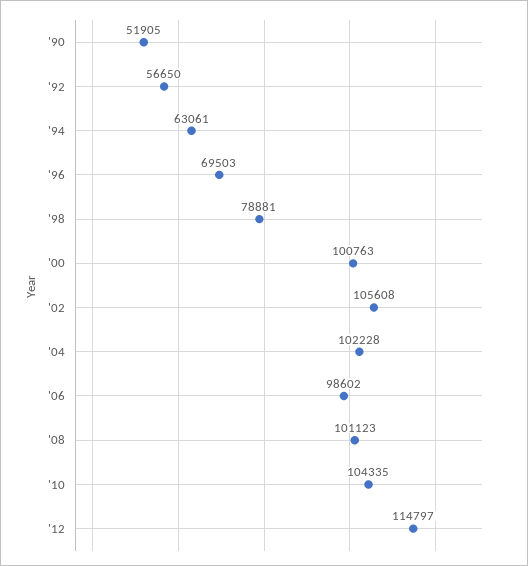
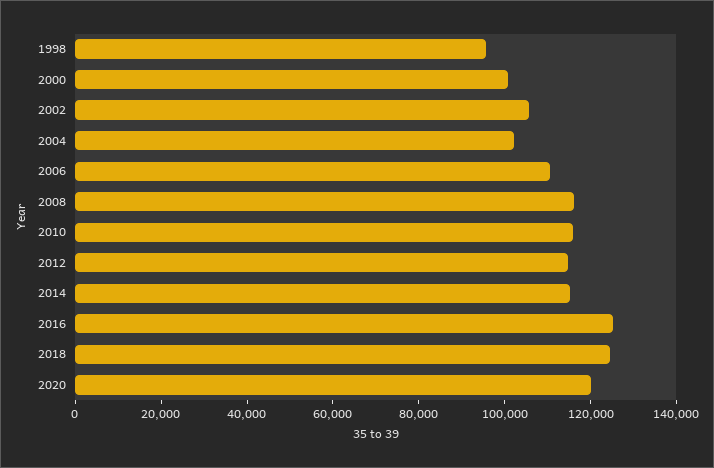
'90: 51905 -> none
'92: 56650 -> none
'94: 63061 -> none
'96: 69503 -> none
'98: 78881 -> 95000
'06: 98602 -> 110000
'08: 101123 -> 115000
'10: 104335 -> 115000
2014: none -> 115000
2016: none -> 125000
2018: none -> 125000
2020: none -> 120000

